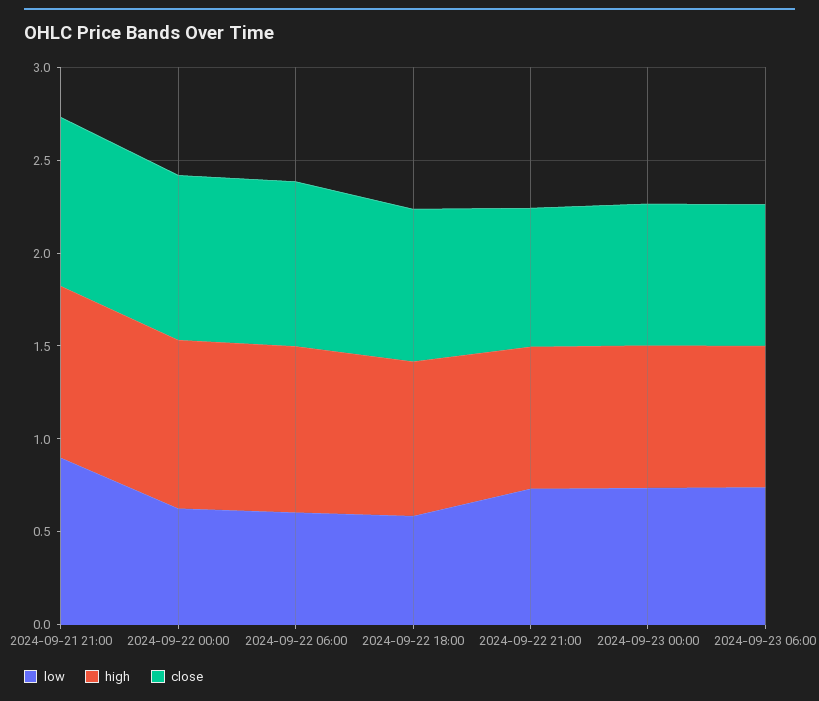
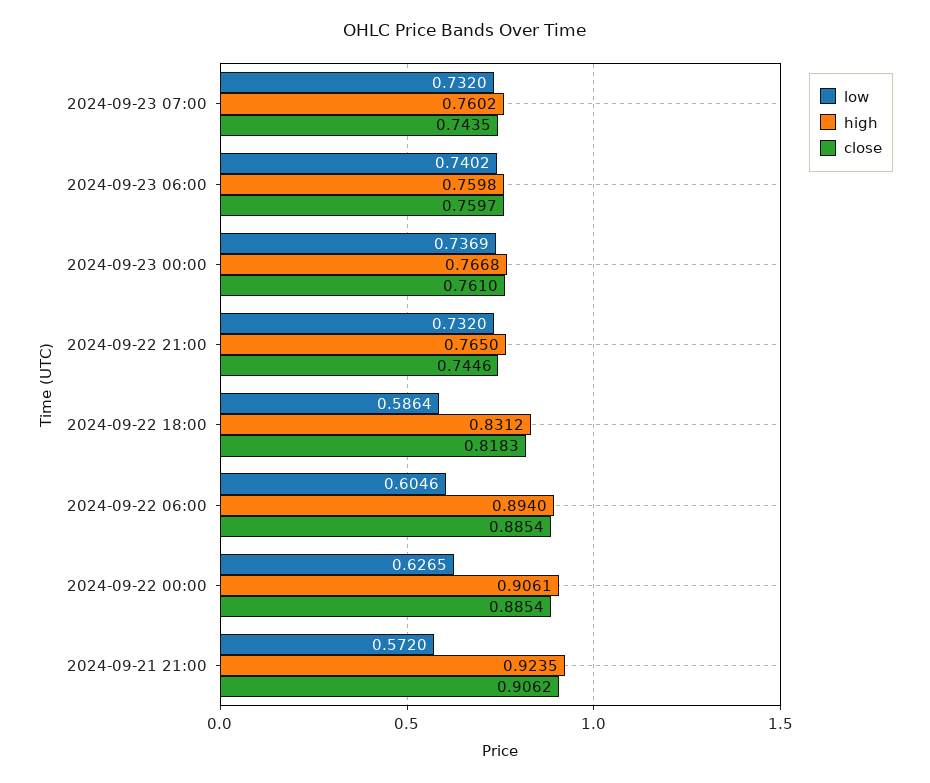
low, 2024-09-21 21:00: 0.9 -> 0.572
low, 2024-09-23 07:00: none -> 0.732
high, 2024-09-23 07:00: none -> 0.7602
close, 2024-09-23 07:00: none -> 0.7435

